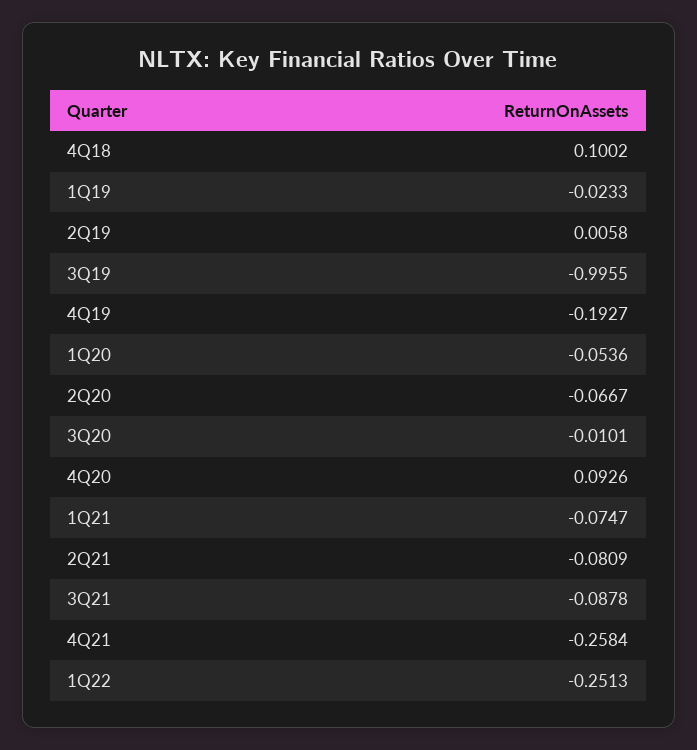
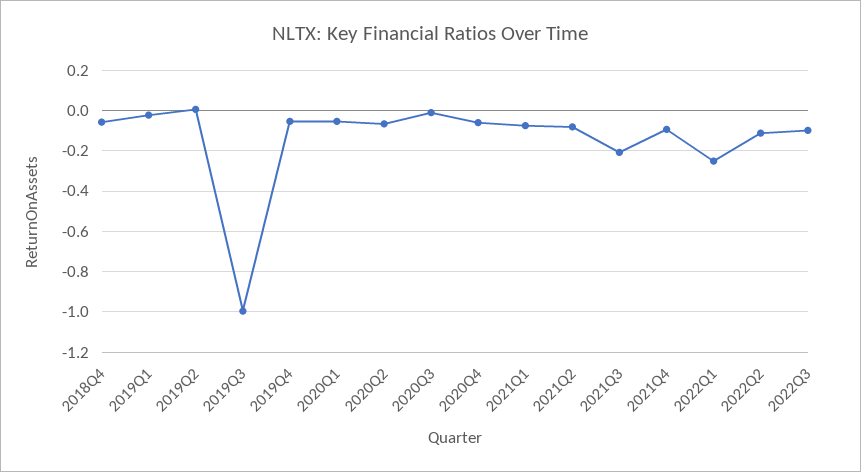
4Q18: 0.1002 -> -0.05
4Q19: -0.1927 -> -0.05
4Q20: 0.0926 -> -0.05
3Q21: -0.0878 -> -0.2
4Q21: -0.2584 -> -0.1
2022Q2: none -> -0.1
2022Q3: none -> -0.1

